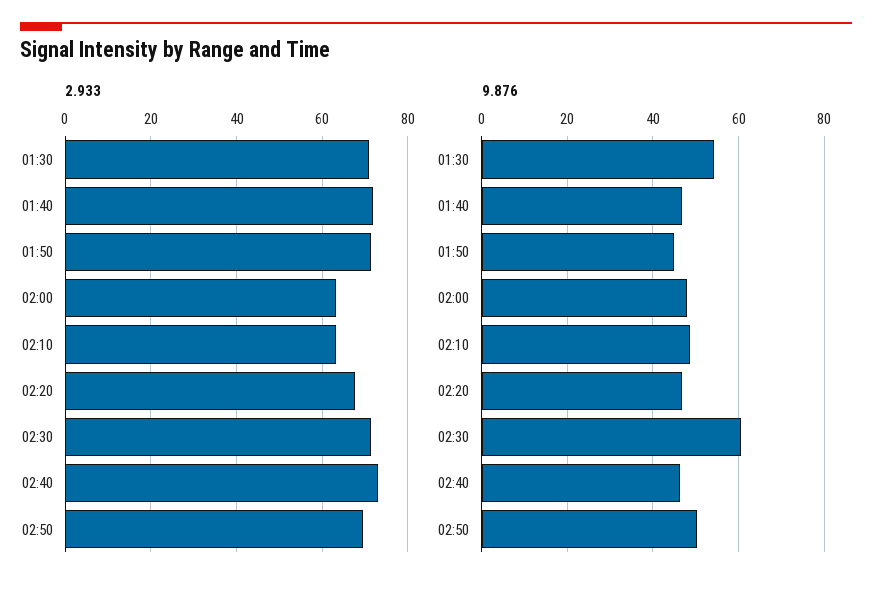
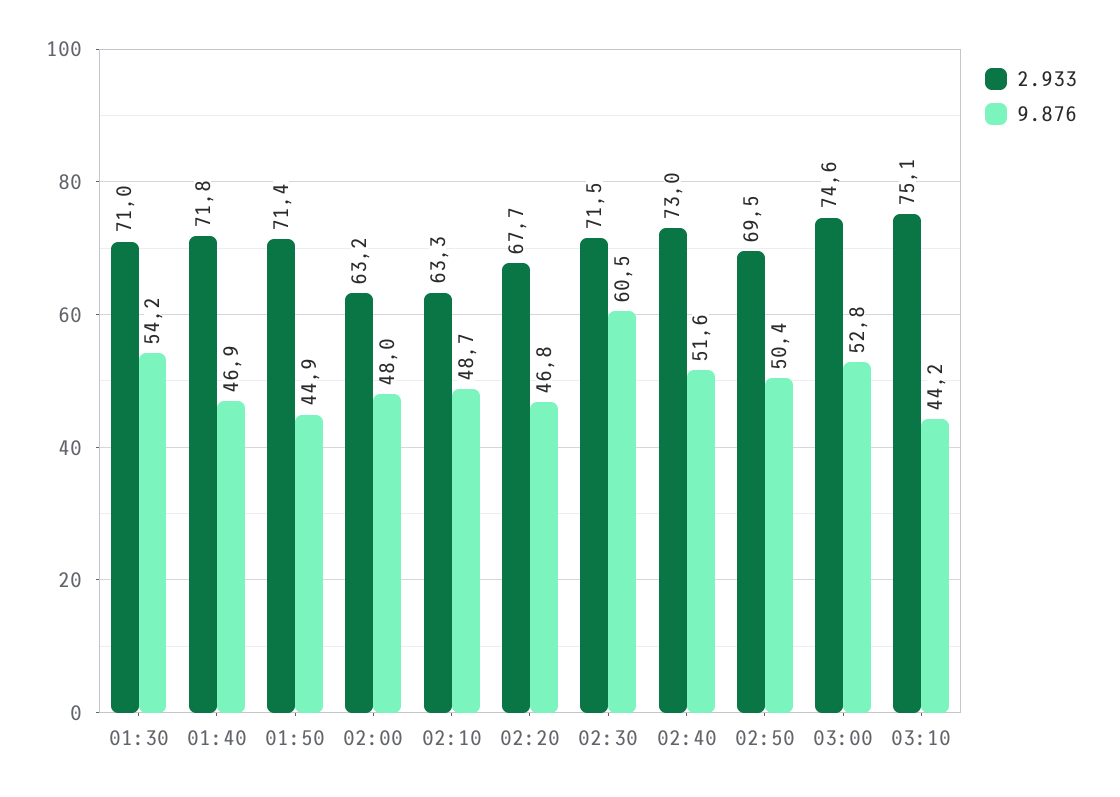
9.876, 02:40: 46 -> 51.6
2.933, 03:00: none -> 74.6
9.876, 03:00: none -> 52.8
2.933, 03:10: none -> 75.1
9.876, 03:10: none -> 44.2

